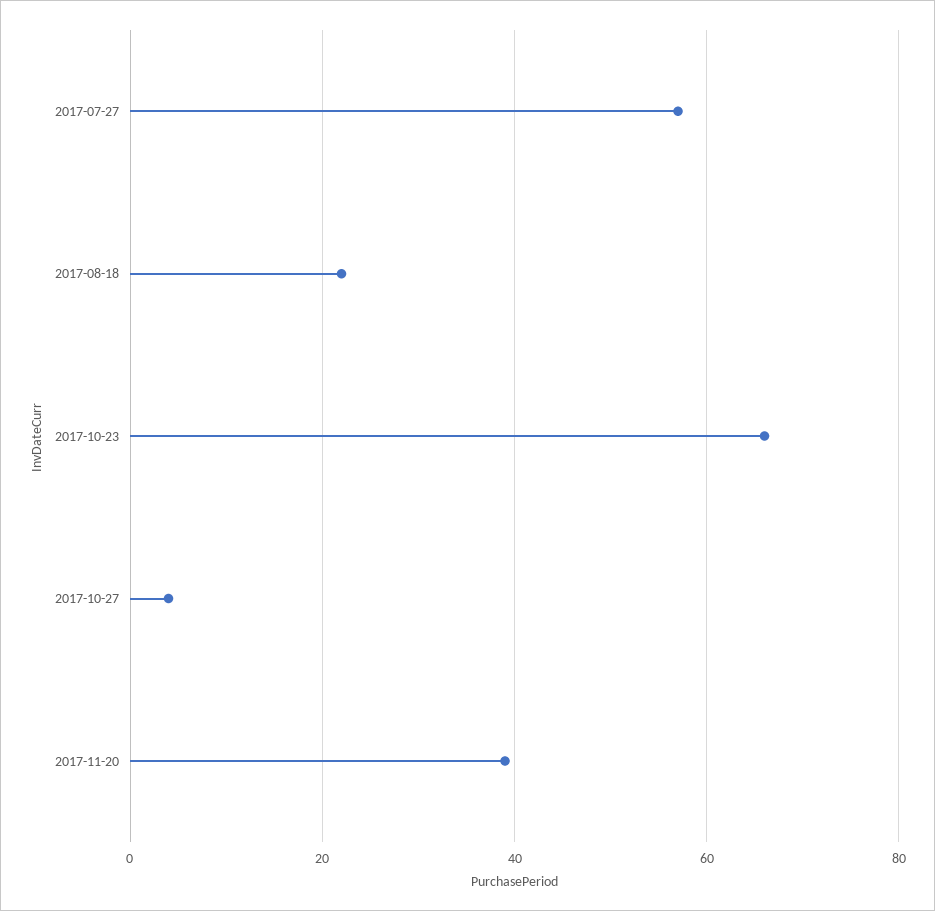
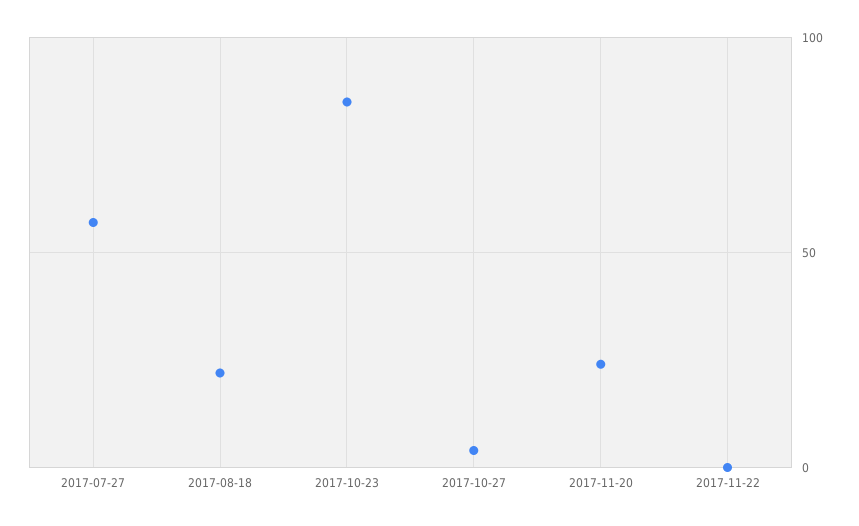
2017-10-23: 65 -> 85
2017-11-20: 40 -> 25
2017-11-22: none -> 0

